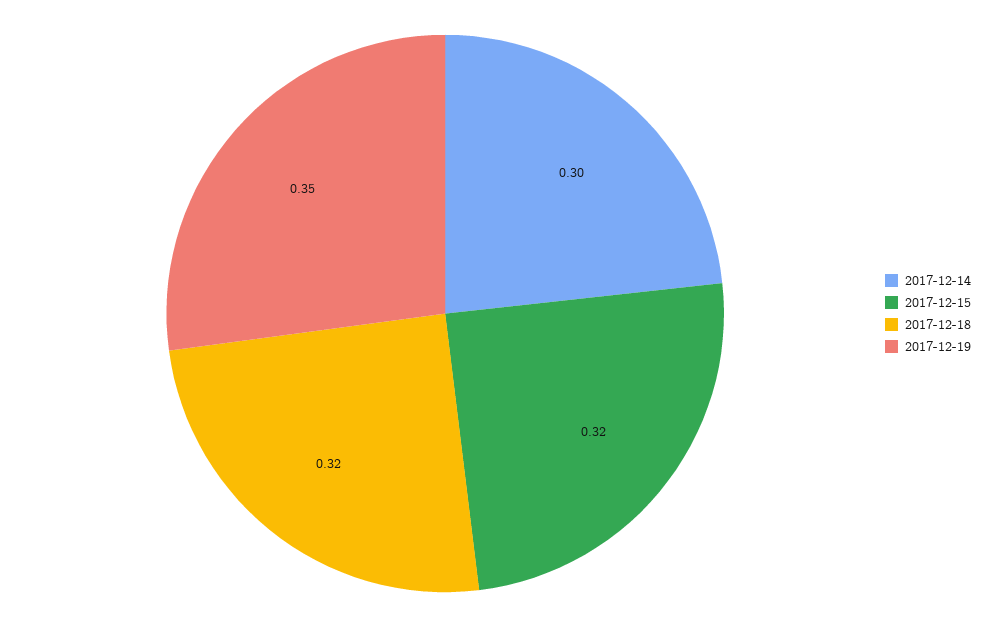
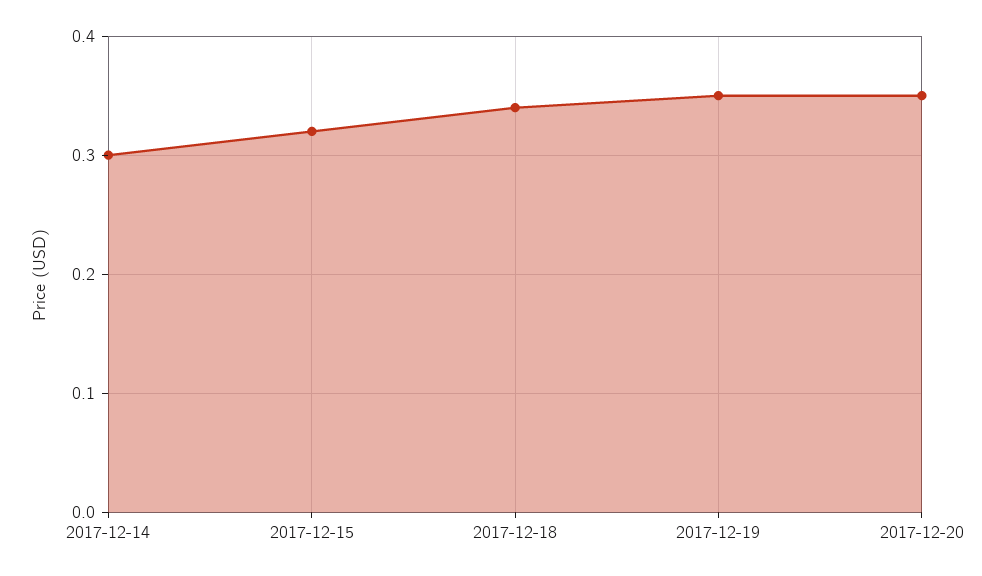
2017-12-18: 0.32 -> 0.34
2017-12-20: none -> 0.35

